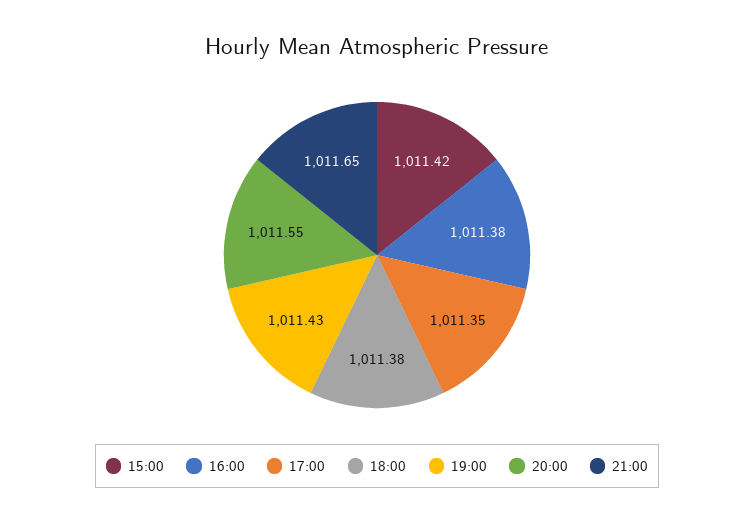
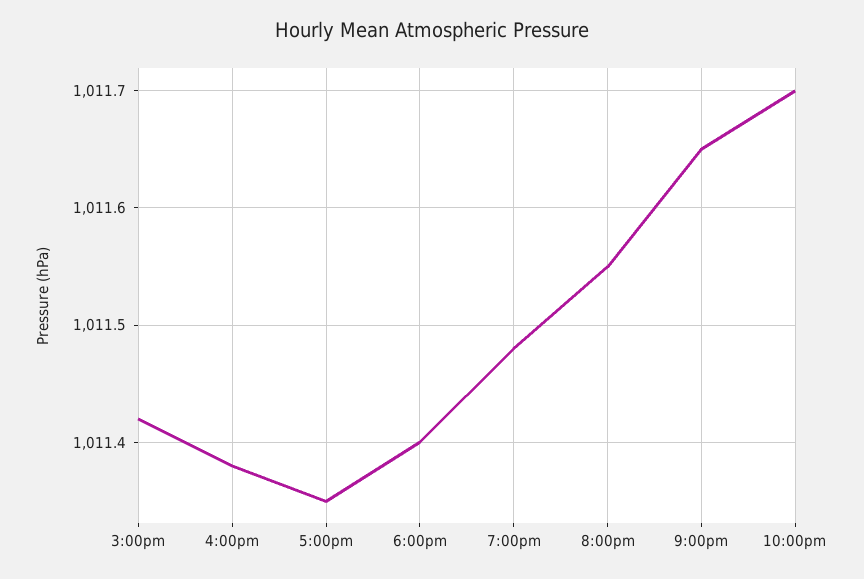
18:00: 1011.38 -> 1011.4
19:00: 1011.43 -> 1011.48
10:00pm: none -> 1011.7

